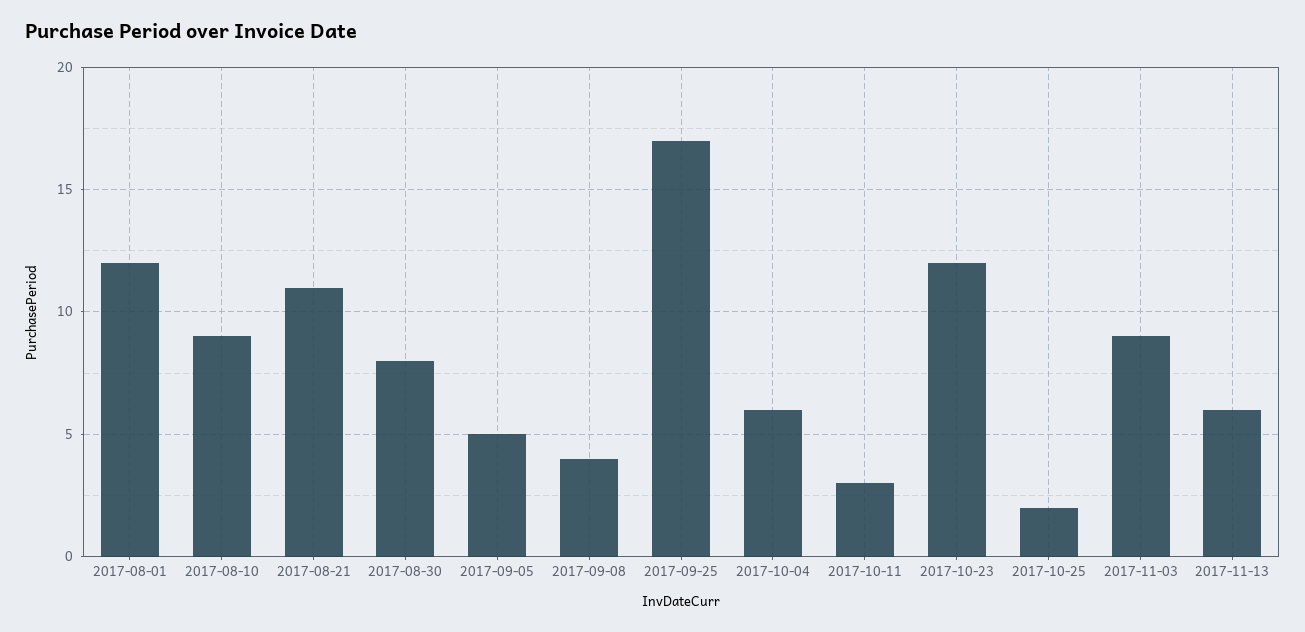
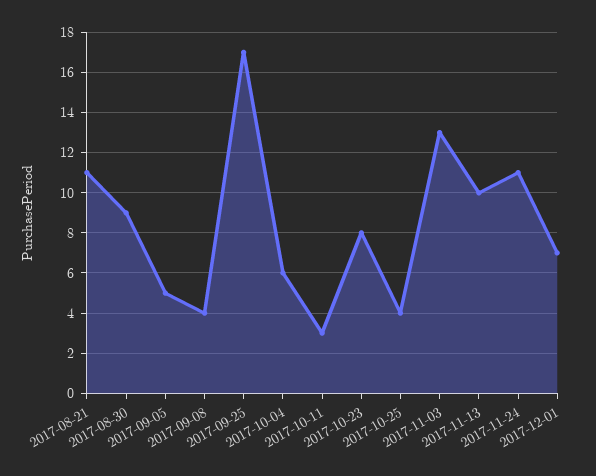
2017-08-01: 12 -> none
2017-08-10: 9 -> none
2017-08-30: 8 -> 9
2017-10-23: 12 -> 8
2017-10-25: 2 -> 4
2017-11-03: 9 -> 13
2017-11-13: 6 -> 10
2017-11-24: none -> 11
2017-12-01: none -> 7

